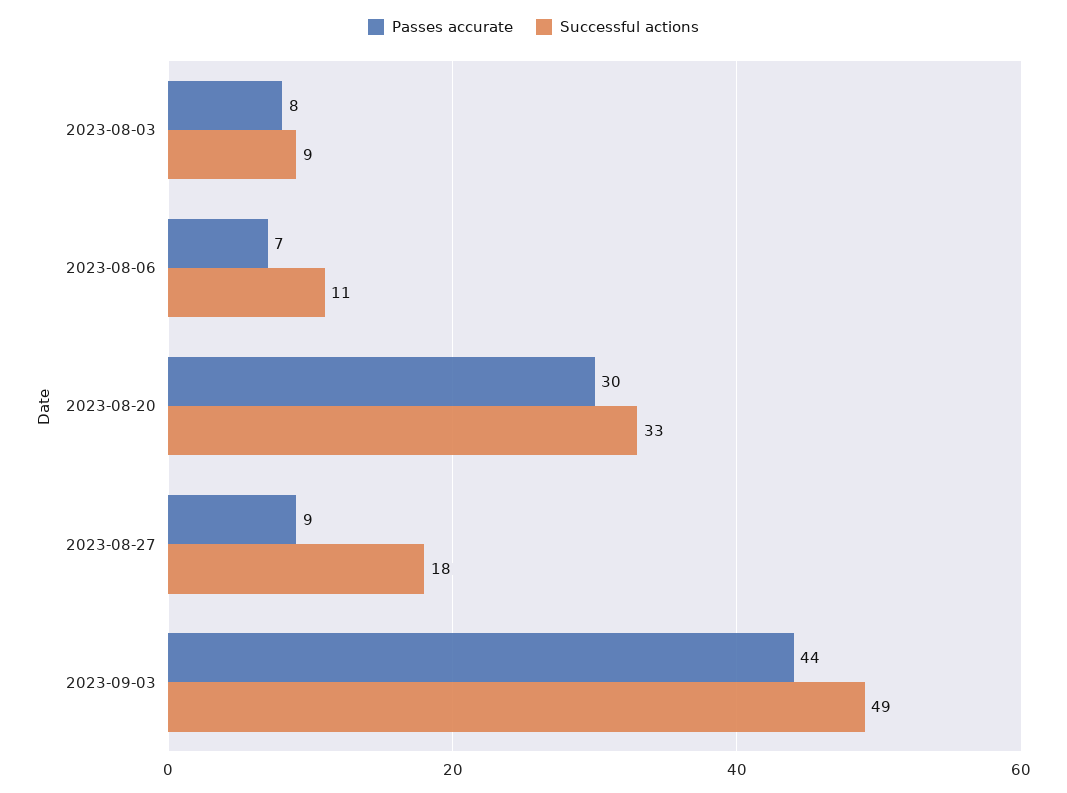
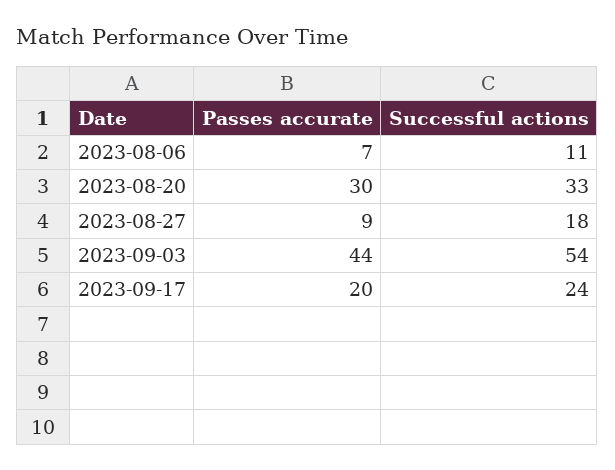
Passes accurate, 2023-08-03: 8 -> none
Successful actions, 2023-08-03: 9 -> none
Successful actions, 2023-09-03: 49 -> 54
Passes accurate, 2023-09-17: none -> 20
Successful actions, 2023-09-17: none -> 24

